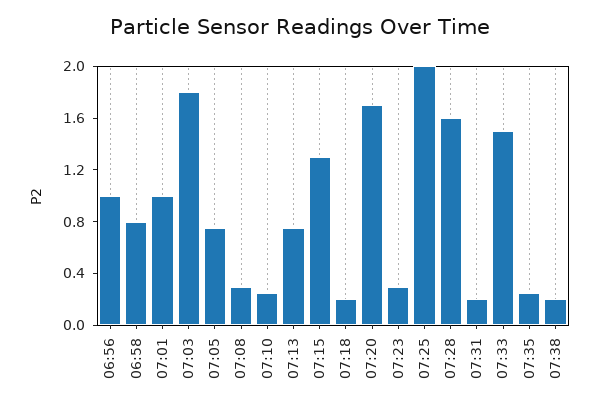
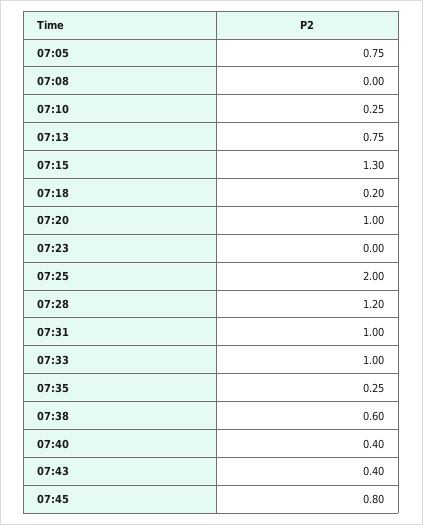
06:56: 1 -> none
06:58: 0.8 -> none
07:01: 1 -> none
07:03: 1.8 -> none
07:08: 0.3 -> 0
07:20: 1.7 -> 1
07:23: 0.3 -> 0
07:28: 1.6 -> 1.2
07:31: 0.2 -> 1
07:33: 1.5 -> 1
07:38: 0.2 -> 0.6
07:40: none -> 0.4
07:43: none -> 0.4
07:45: none -> 0.8

